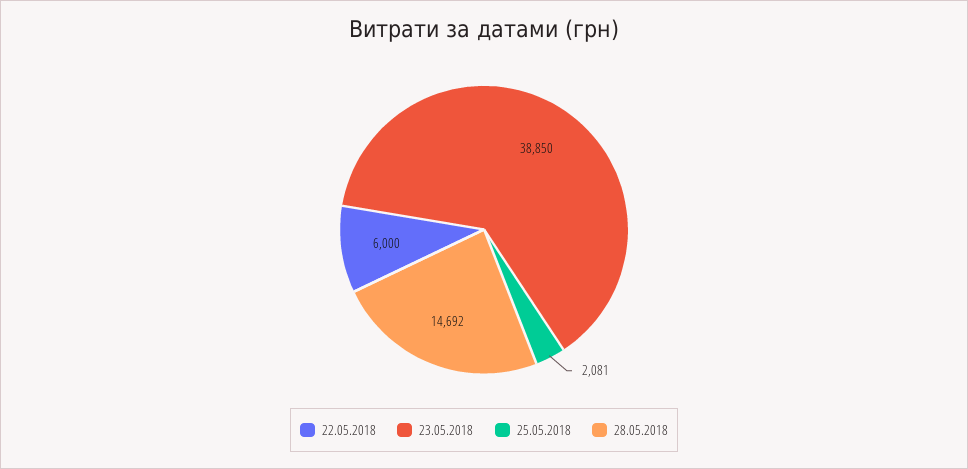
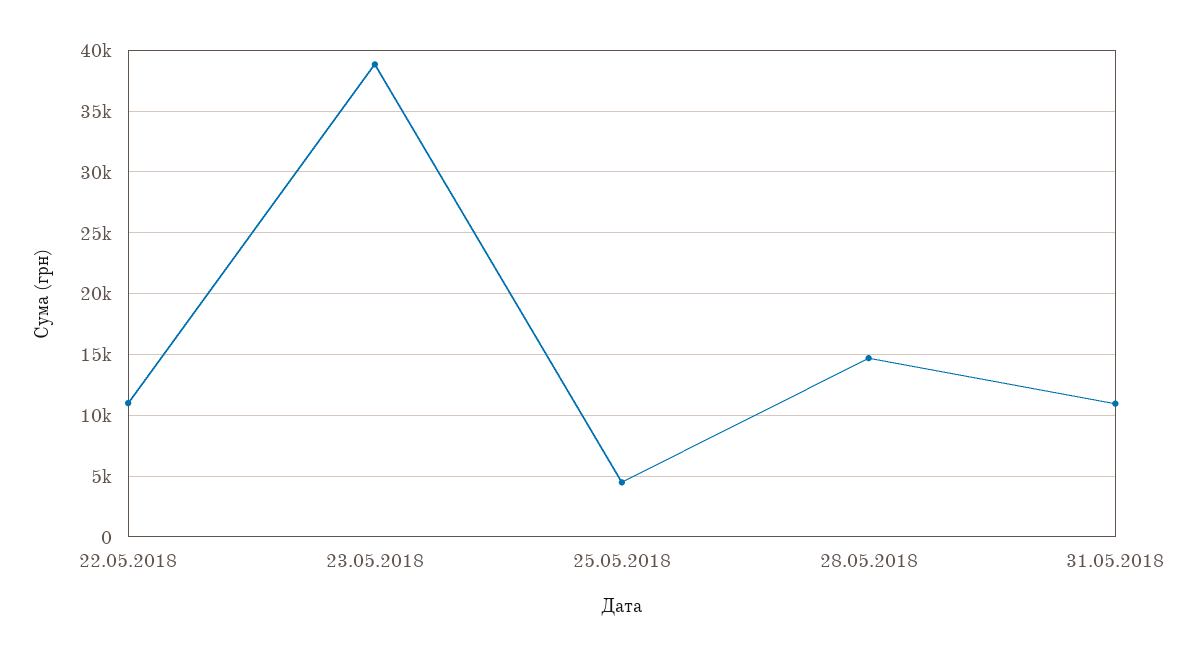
22.05.2018: 6000 -> 11000
25.05.2018: 2081 -> 4500
31.05.2018: none -> 11000

